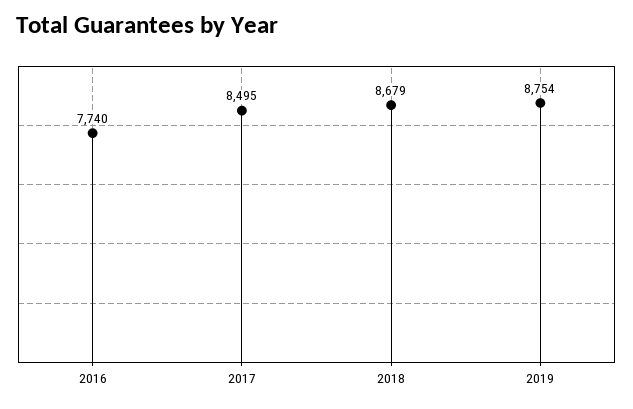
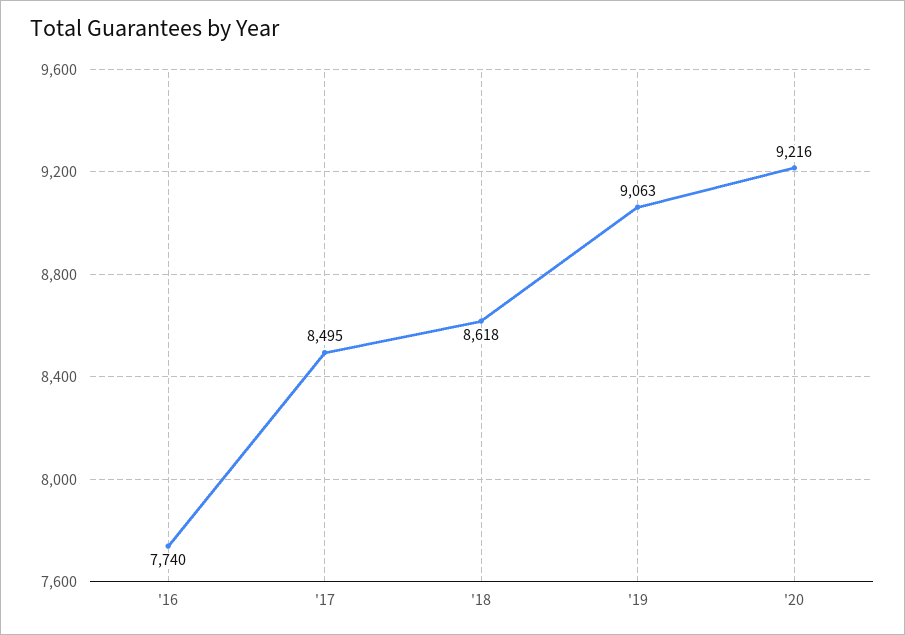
2018: 8679 -> 8618
2019: 8754 -> 9063
'20: none -> 9216

